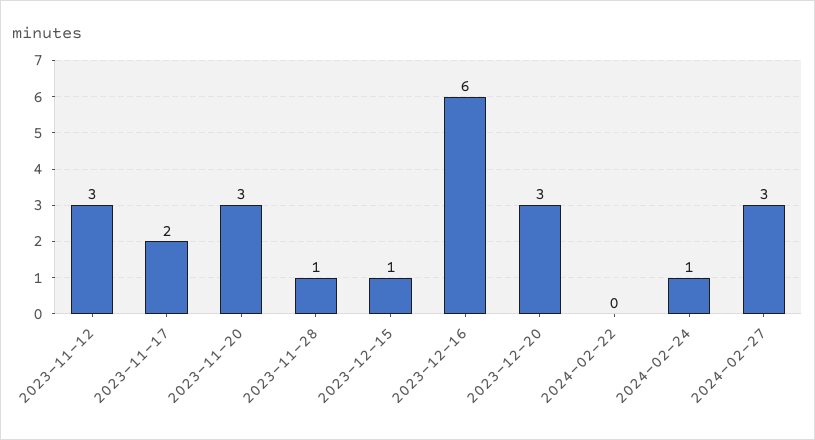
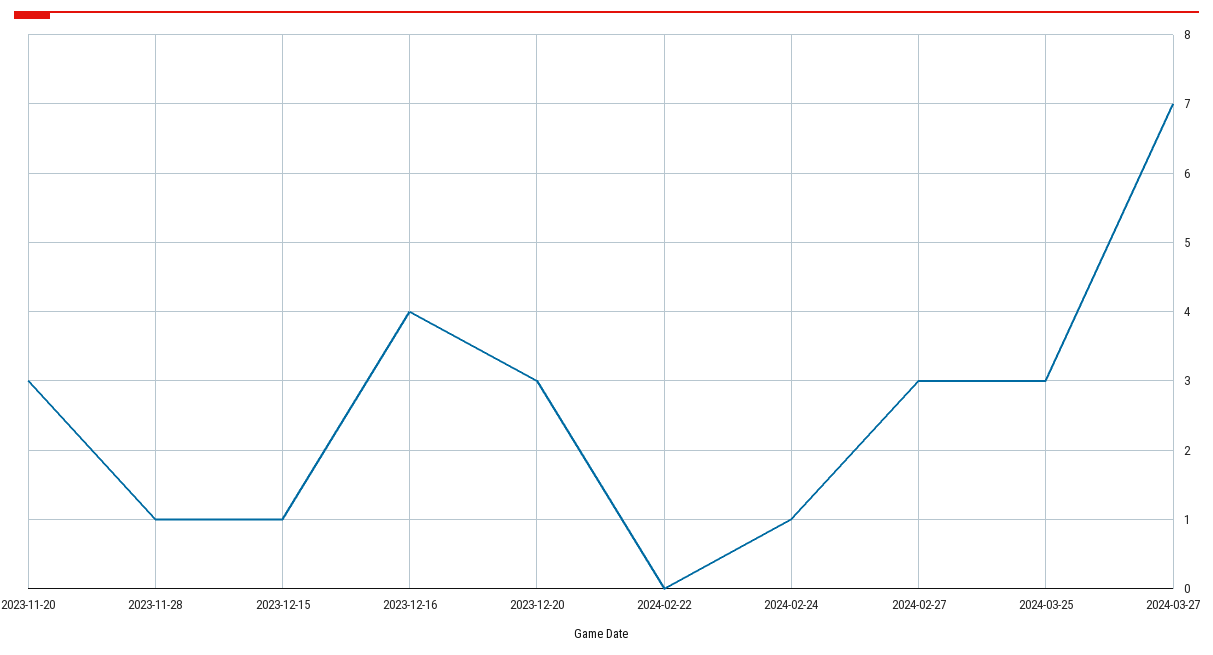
2023-11-12: 3 -> none
2023-11-17: 2 -> none
2023-12-16: 6 -> 4
2024-03-25: none -> 3
2024-03-27: none -> 7

